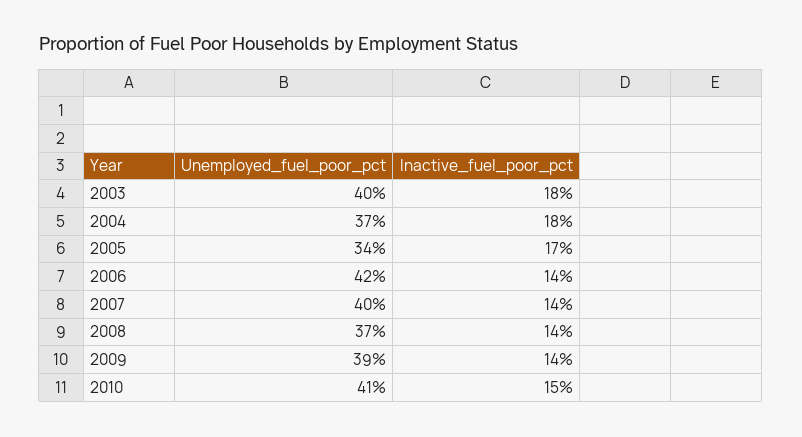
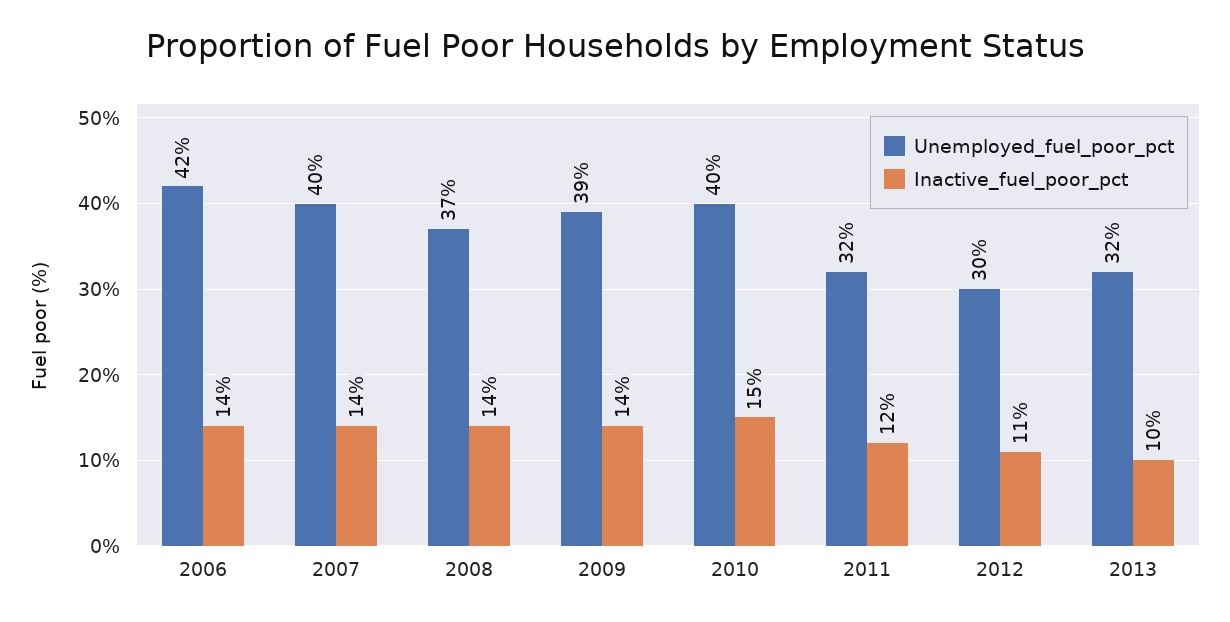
Unemployed_fuel_poor_pct, 2003: 40 -> none
Inactive_fuel_poor_pct, 2003: 18 -> none
Unemployed_fuel_poor_pct, 2004: 37 -> none
Inactive_fuel_poor_pct, 2004: 18 -> none
Unemployed_fuel_poor_pct, 2005: 34 -> none
Inactive_fuel_poor_pct, 2005: 17 -> none
Unemployed_fuel_poor_pct, 2010: 41 -> 40
Unemployed_fuel_poor_pct, 2011: none -> 32
Inactive_fuel_poor_pct, 2011: none -> 12
Unemployed_fuel_poor_pct, 2012: none -> 30
Inactive_fuel_poor_pct, 2012: none -> 11
Unemployed_fuel_poor_pct, 2013: none -> 32
Inactive_fuel_poor_pct, 2013: none -> 10

